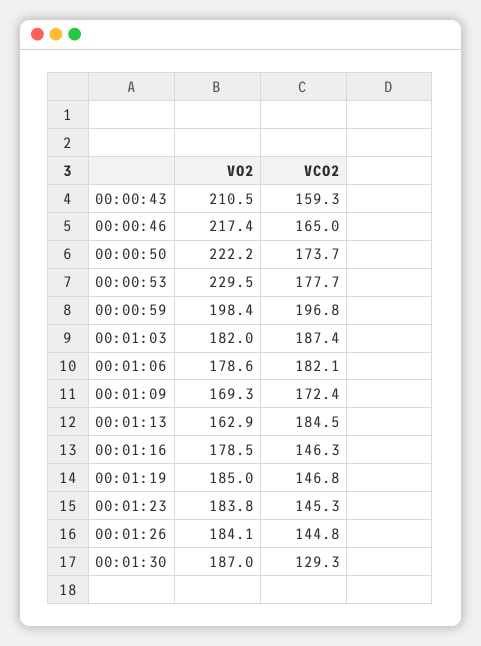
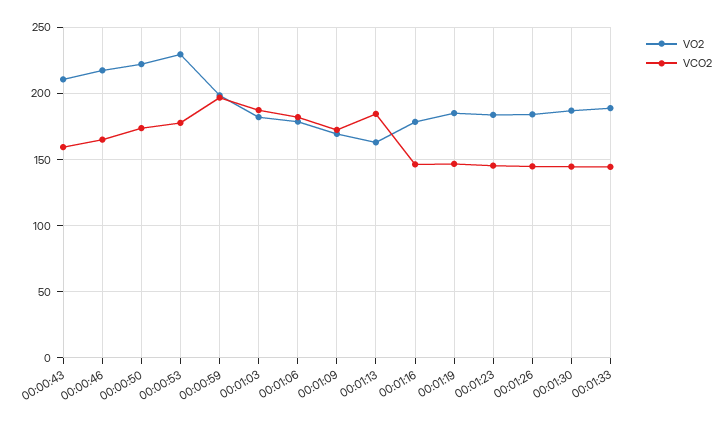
VCO2, 00:01:30: 129.3 -> 145
VO2, 00:01:33: none -> 190
VCO2, 00:01:33: none -> 145

